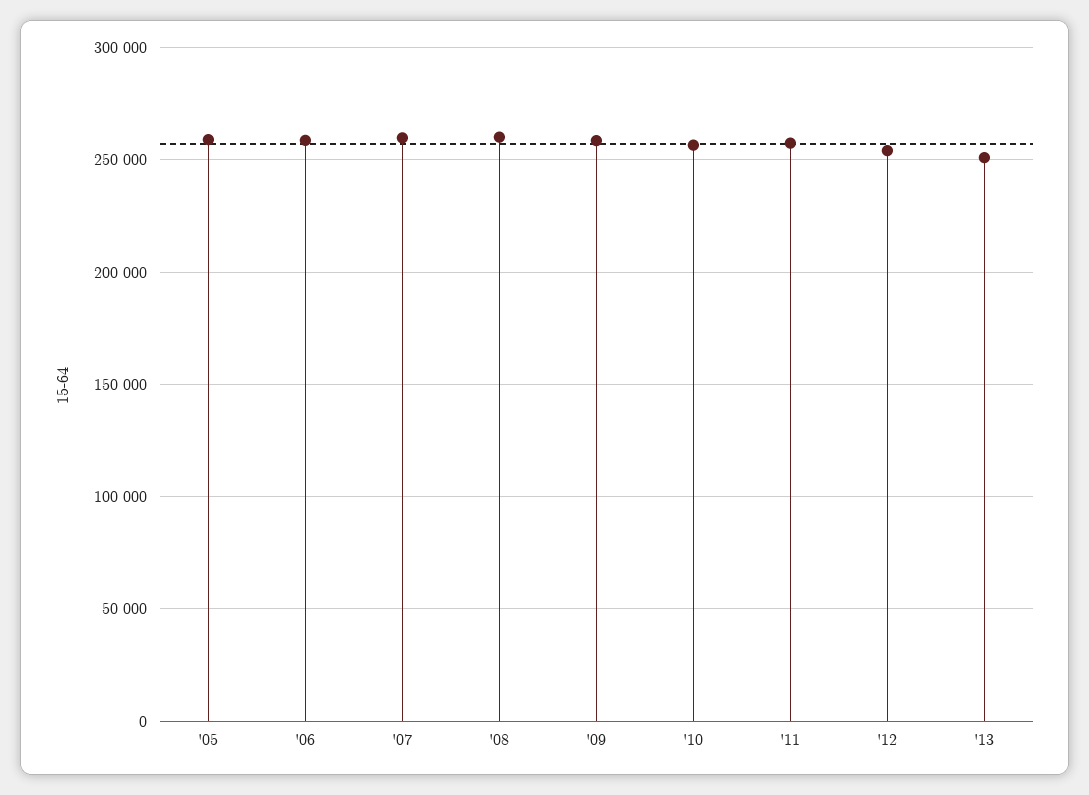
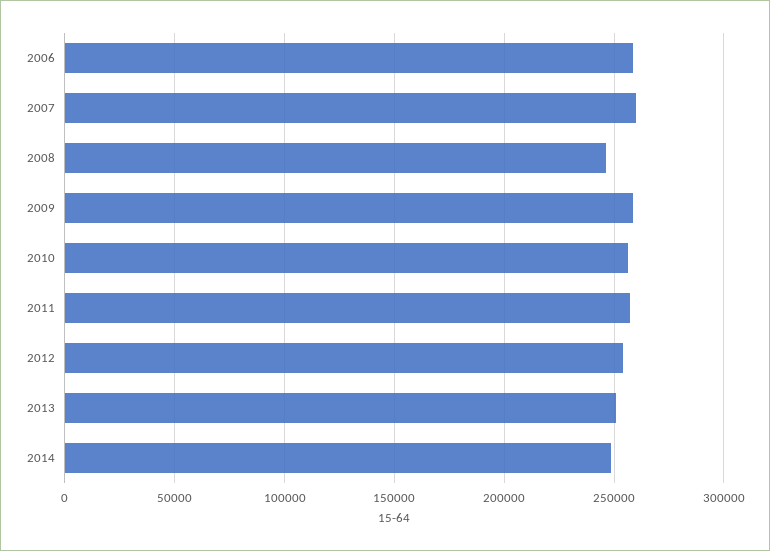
'05: 260000 -> none
'08: 260000 -> 245000
2014: none -> 250000

